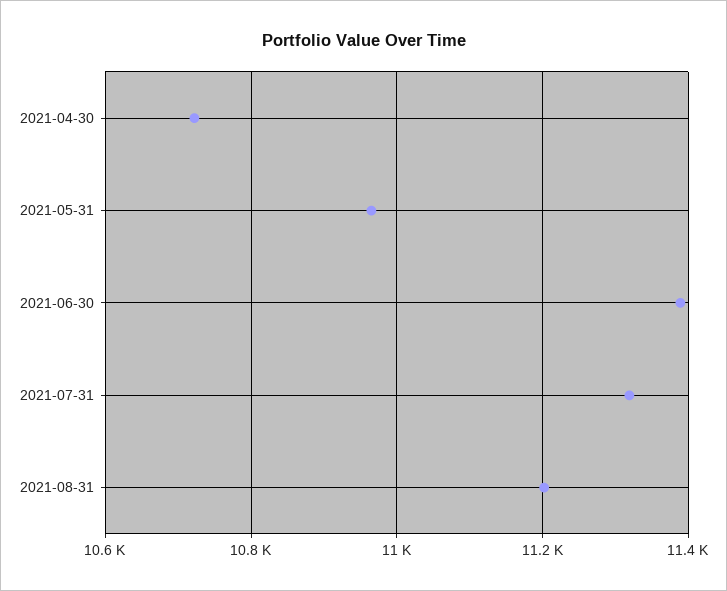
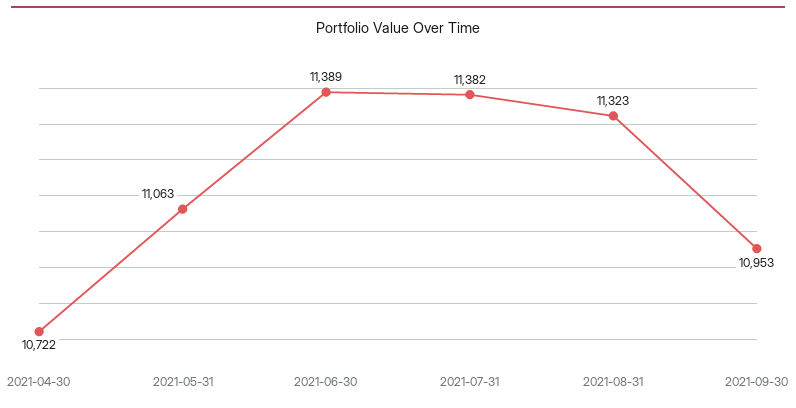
2021-05-31: 10960 -> 11063
2021-07-31: 11320 -> 11382
2021-08-31: 11200 -> 11323
2021-09-30: none -> 10953

